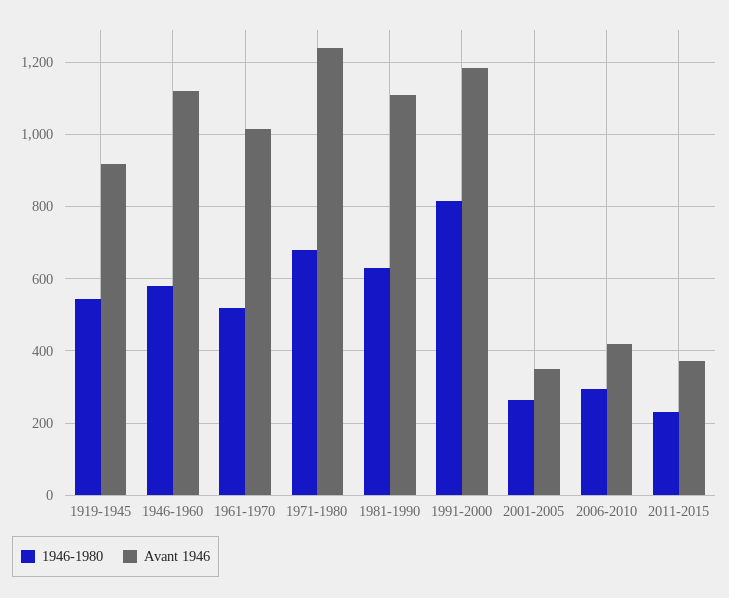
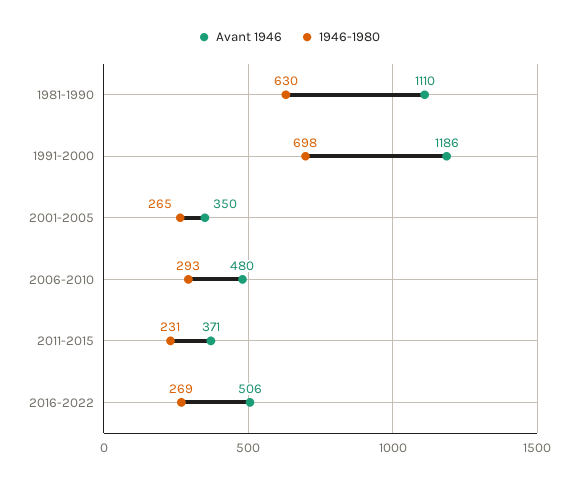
1946-1980, 1919-1945: 540 -> none
Avant 1946, 1919-1945: 920 -> none
1946-1980, 1946-1960: 580 -> none
Avant 1946, 1946-1960: 1120 -> none
1946-1980, 1961-1970: 520 -> none
Avant 1946, 1961-1970: 1020 -> none
1946-1980, 1971-1980: 680 -> none
Avant 1946, 1971-1980: 1240 -> none
1946-1980, 1991-2000: 820 -> 698
Avant 1946, 2006-2010: 420 -> 480
Avant 1946, 2016-2022: none -> 506
1946-1980, 2016-2022: none -> 269

